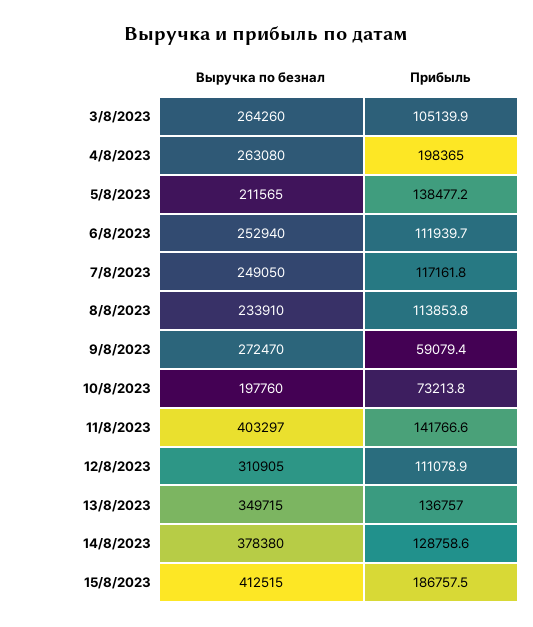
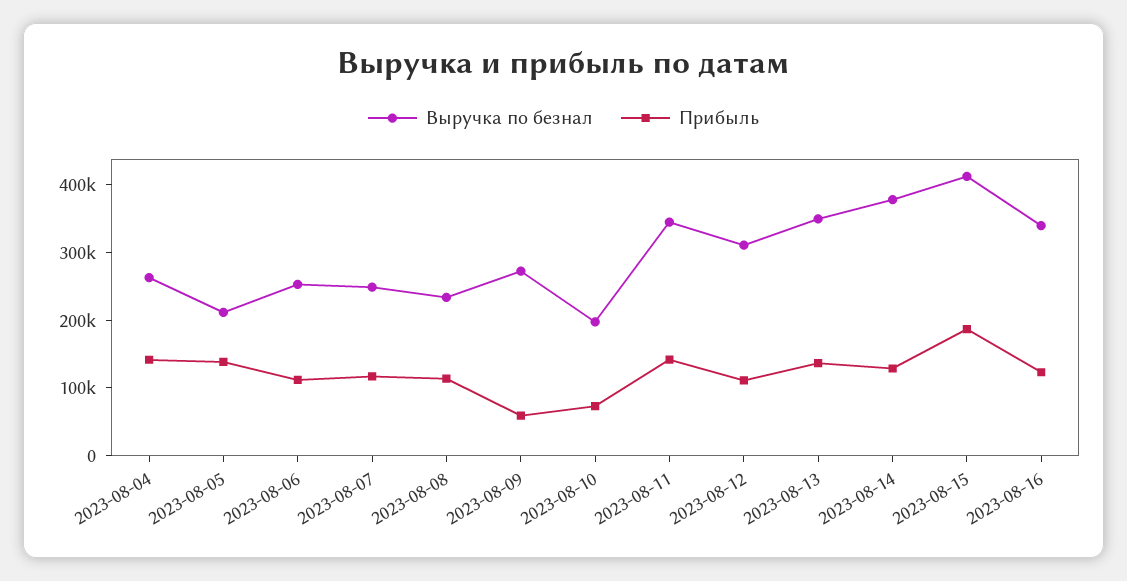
Выручка по безнал, 3/8/2023: 264260 -> none
Прибыль, 3/8/2023: 105139.9 -> none
Прибыль, 4/8/2023: 198365 -> 140000
Выручка по безнал, 11/8/2023: 403297 -> 340000
Выручка по безнал, 2023-08-16: none -> 340000
Прибыль, 2023-08-16: none -> 120000

